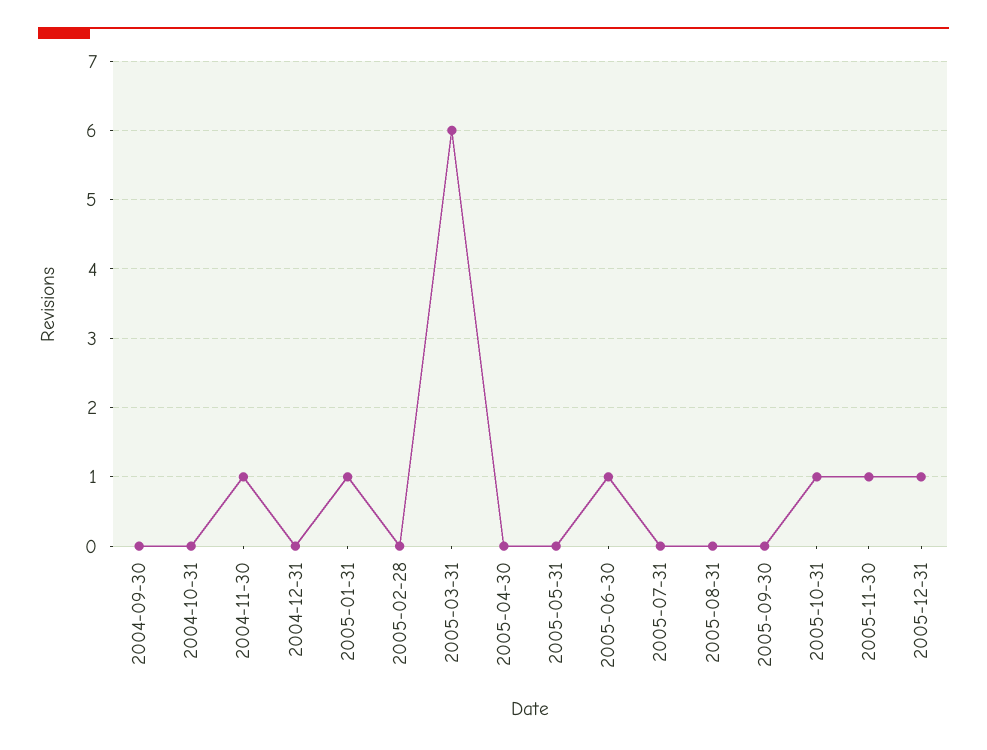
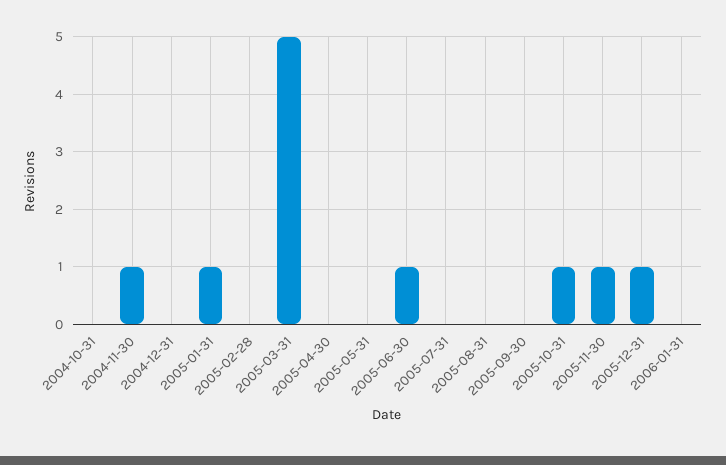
2004-09-30: 0 -> none
2005-03-31: 6 -> 5
2006-01-31: none -> 0

